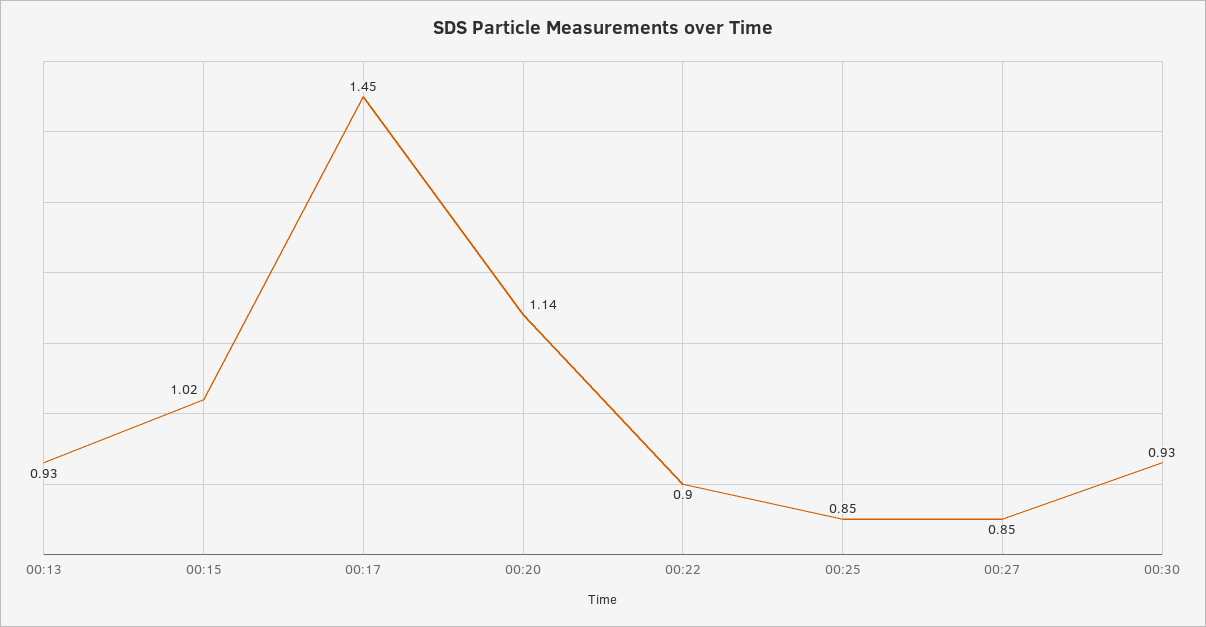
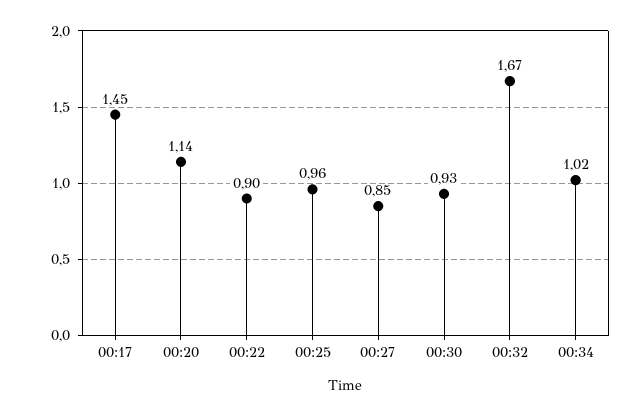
00:13: 0.93 -> none
00:15: 1.02 -> none
00:25: 0.85 -> 0.96
00:32: none -> 1.67
00:34: none -> 1.02

